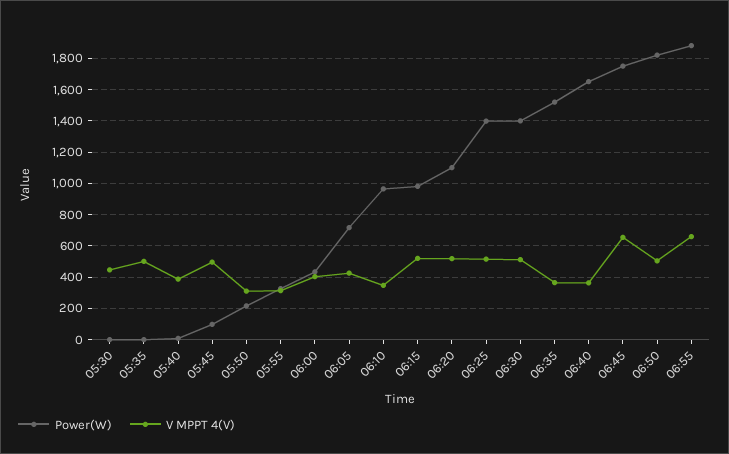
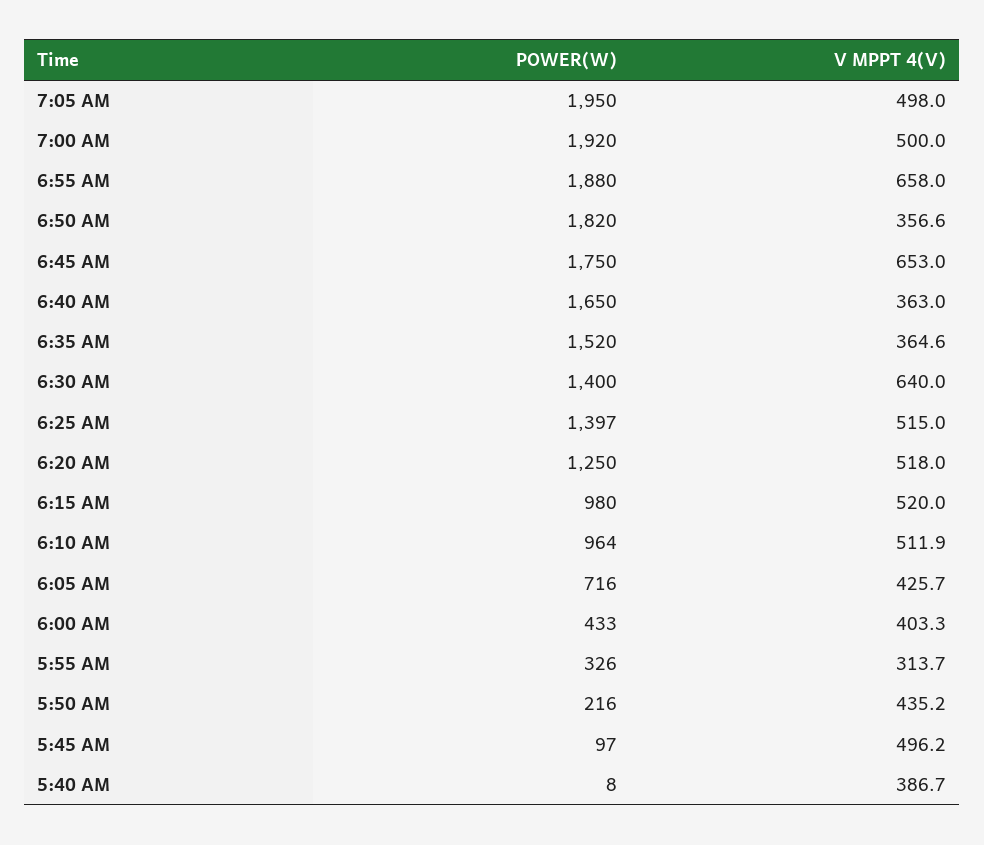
Power(W), 05:30: 0 -> none
V MPPT 4(V), 05:30: 450 -> none
Power(W), 05:35: 0 -> none
V MPPT 4(V), 05:35: 500 -> none
V MPPT 4(V), 05:50: 300 -> 435.2
V MPPT 4(V), 06:10: 350 -> 511.9
Power(W), 06:20: 1100 -> 1250
V MPPT 4(V), 06:30: 500 -> 640
V MPPT 4(V), 06:50: 500 -> 356.6
Power(W), 7:05 AM: none -> 1950
V MPPT 4(V), 7:05 AM: none -> 498
Power(W), 7:00 AM: none -> 1920
V MPPT 4(V), 7:00 AM: none -> 500

